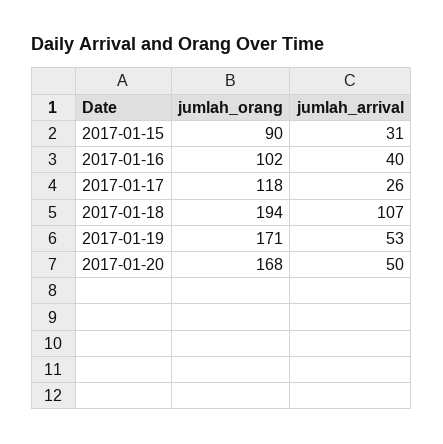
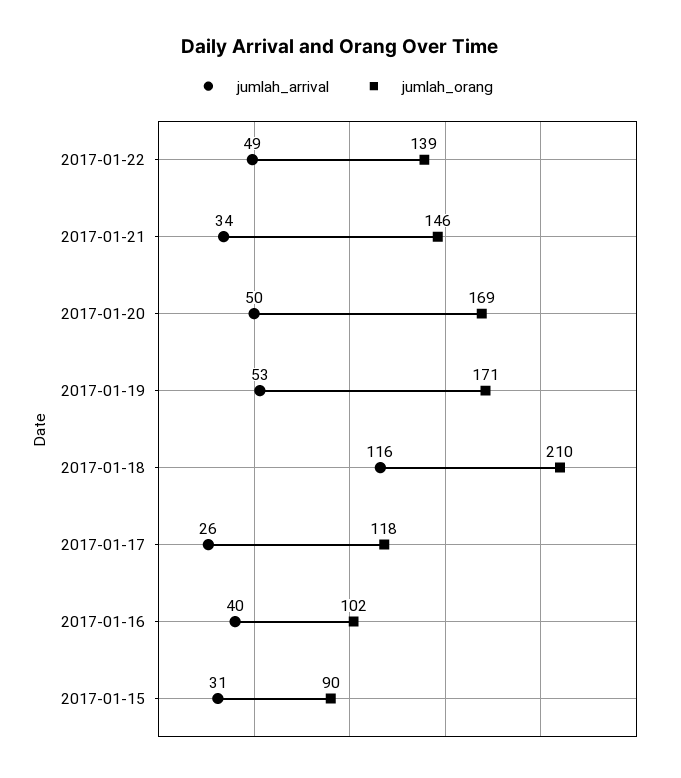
jumlah_orang, 2017-01-18: 194 -> 210
jumlah_arrival, 2017-01-18: 107 -> 116
jumlah_orang, 2017-01-20: 168 -> 169
jumlah_arrival, 2017-01-22: none -> 49
jumlah_orang, 2017-01-22: none -> 139
jumlah_arrival, 2017-01-21: none -> 34
jumlah_orang, 2017-01-21: none -> 146

